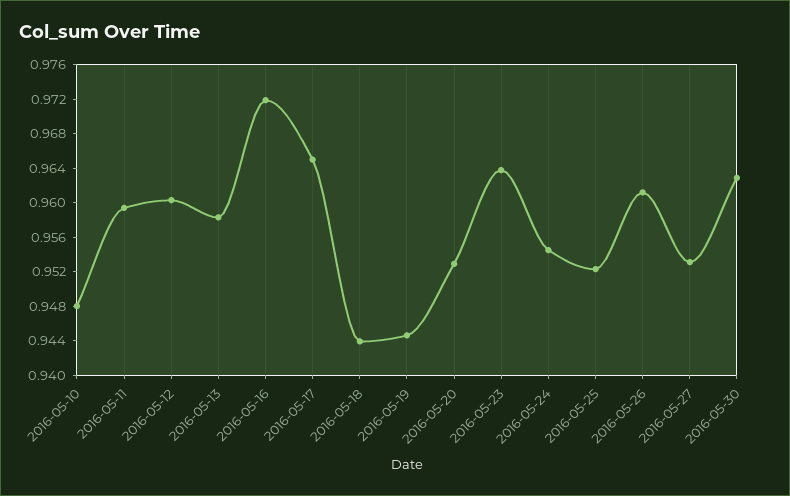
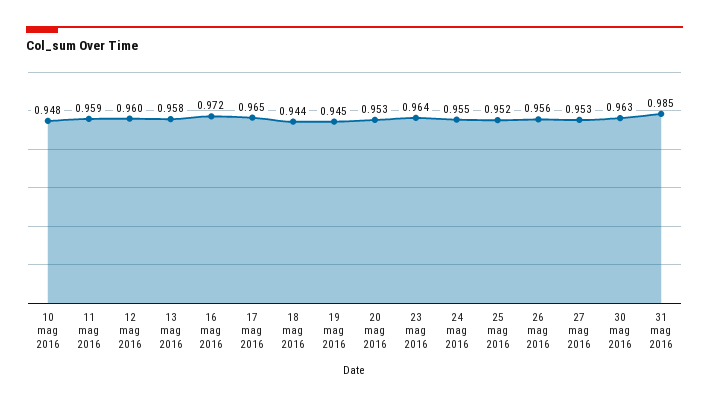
2016-05-26: 0.961 -> 0.956
31 mag 2016: none -> 0.985

